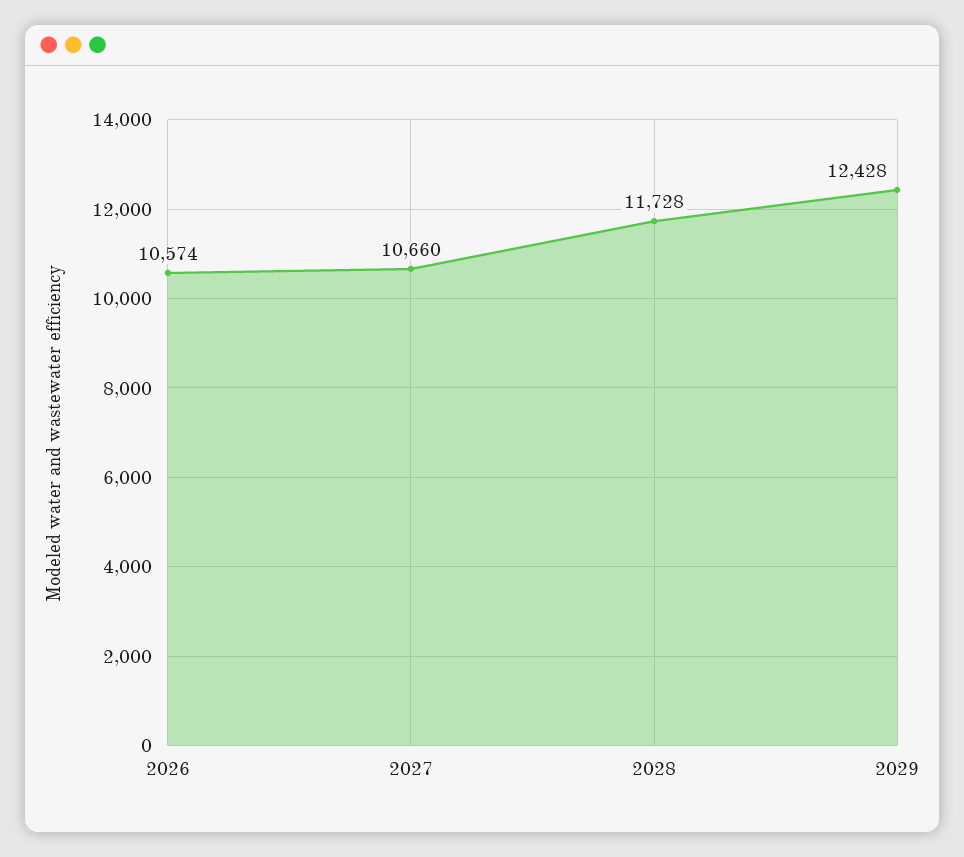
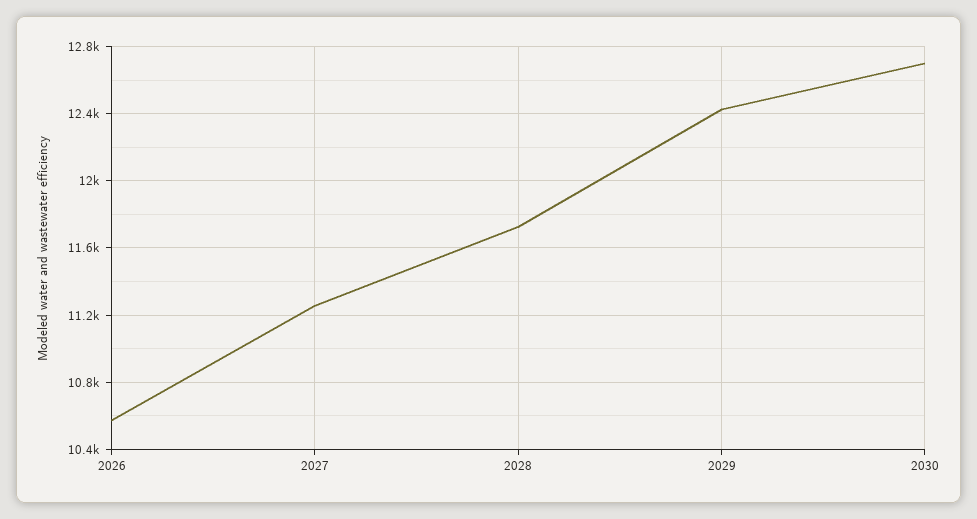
2027: 10660 -> 11250
2030: none -> 12700

